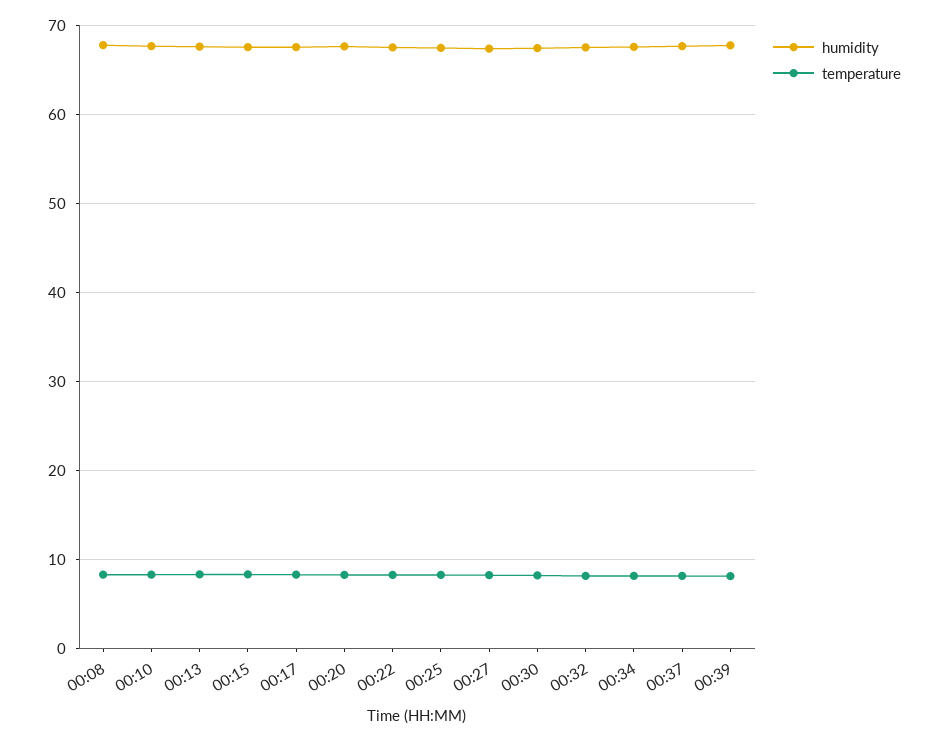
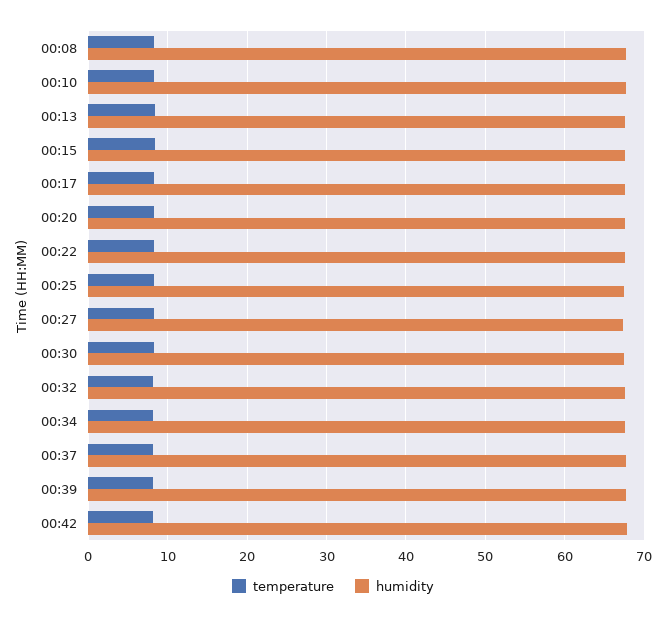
temperature, 00:42: none -> 8
humidity, 00:42: none -> 68

